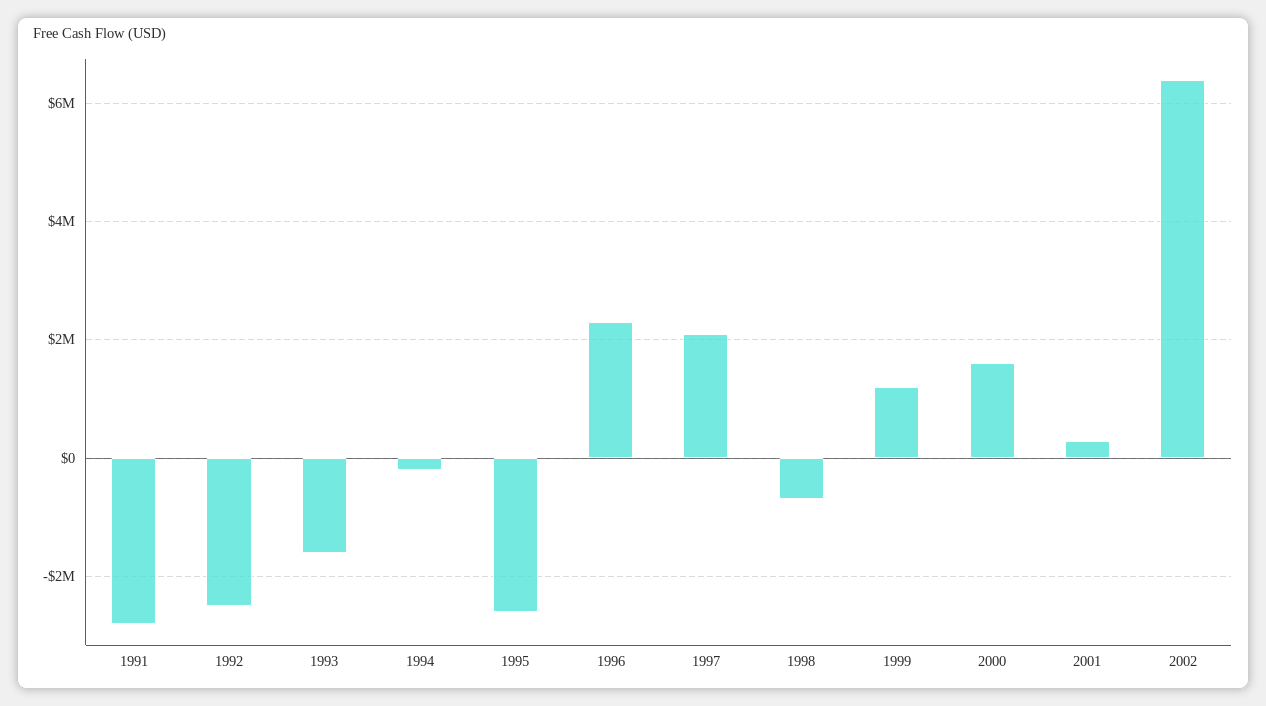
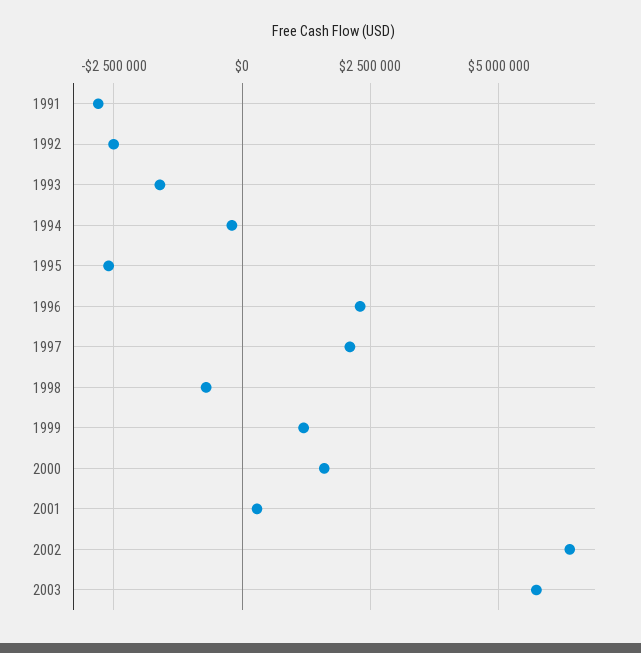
2003: none -> 5750000

